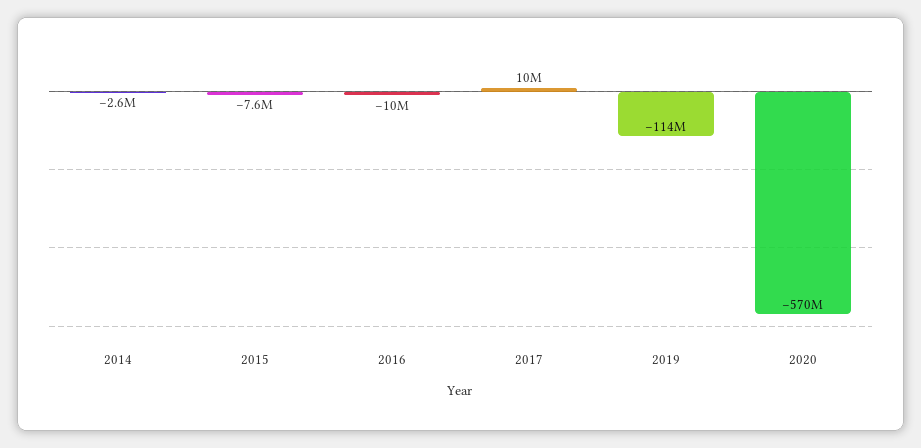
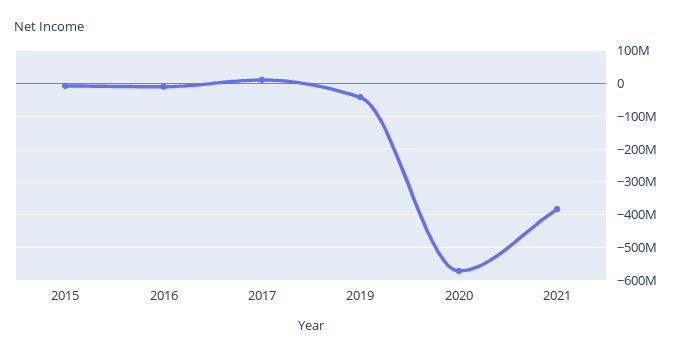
2014: -2600000 -> none
2019: -114000000 -> -40000000
2021: none -> -380000000

